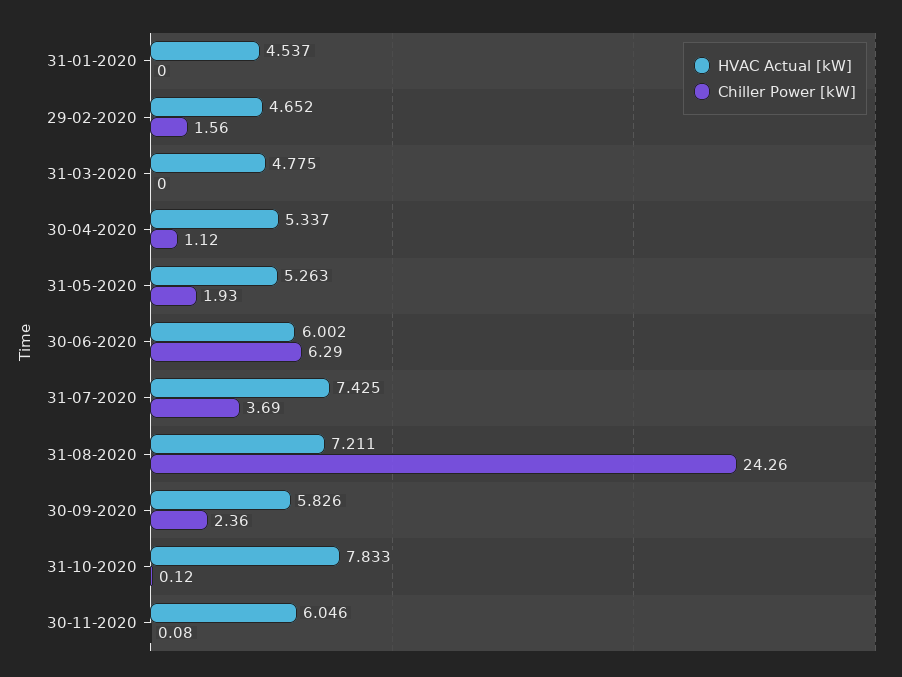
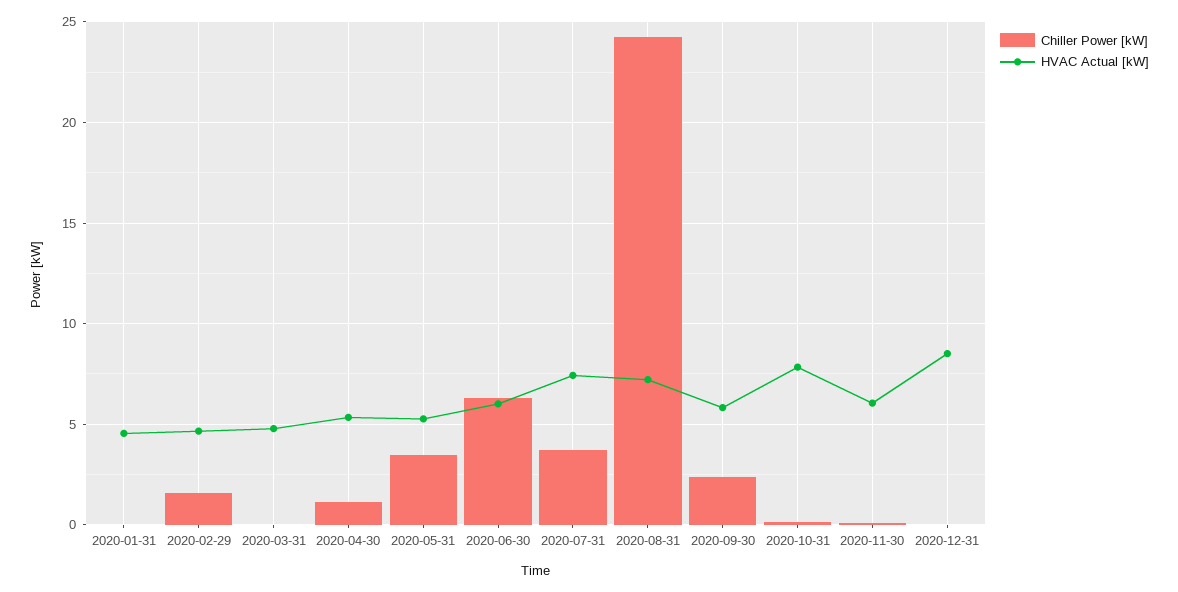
Chiller Power [kW], 31-05-2020: 1.93 -> 3.5
Chiller Power [kW], 2020-12-31: none -> 0
HVAC Actual [kW], 2020-12-31: none -> 8.5

